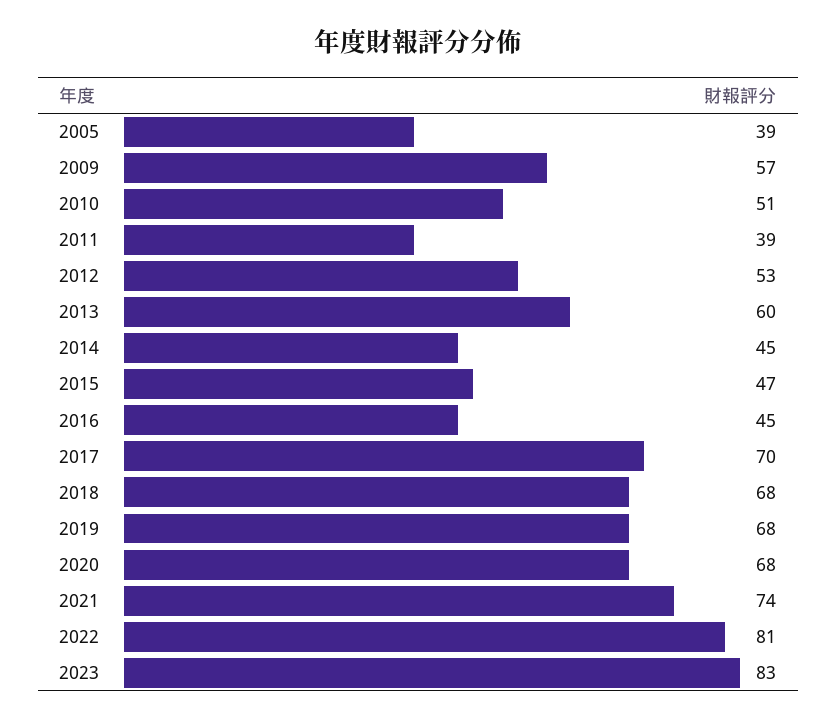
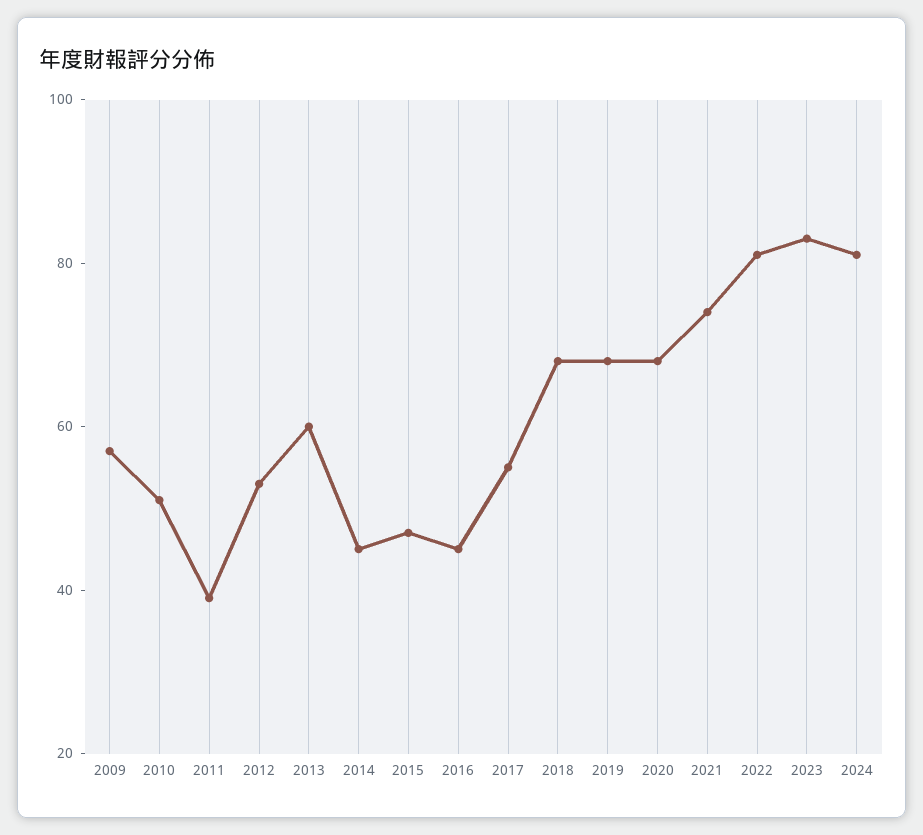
2005: 39 -> none
2017: 70 -> 55
2024: none -> 80

